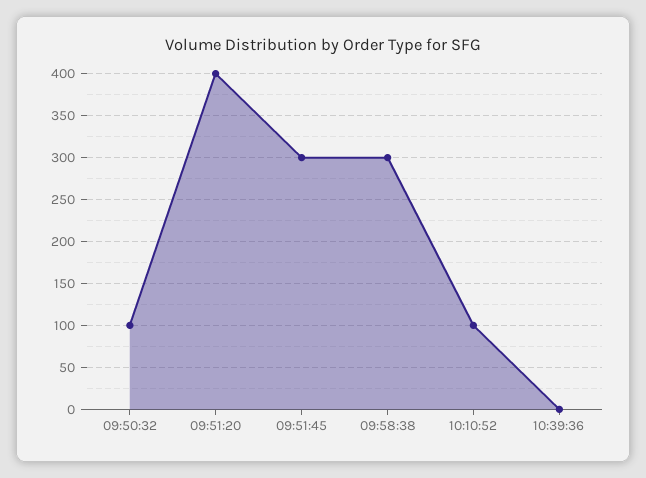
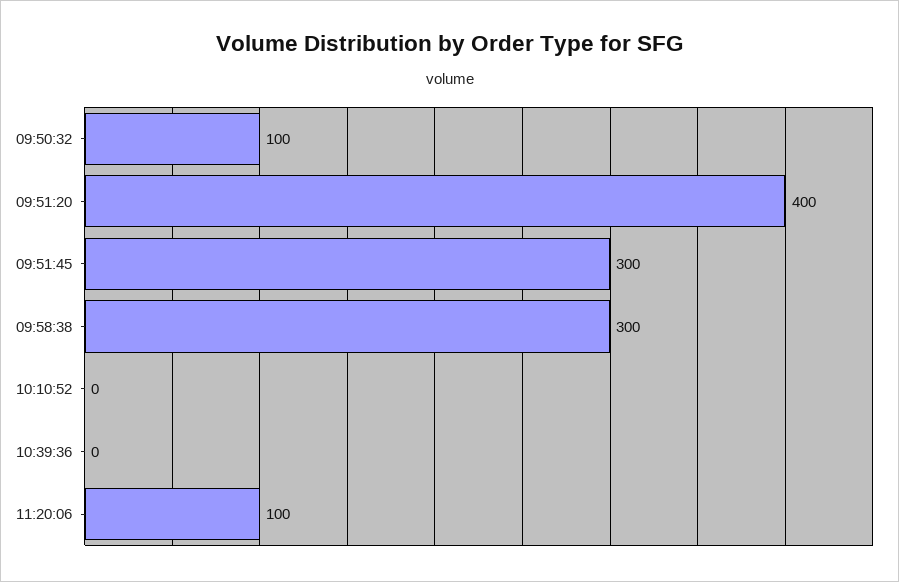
10:10:52: 100 -> 0
11:20:06: none -> 100

